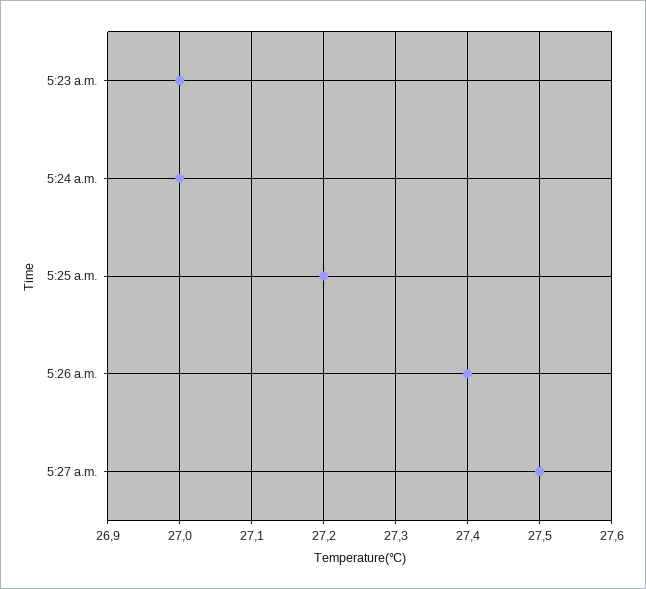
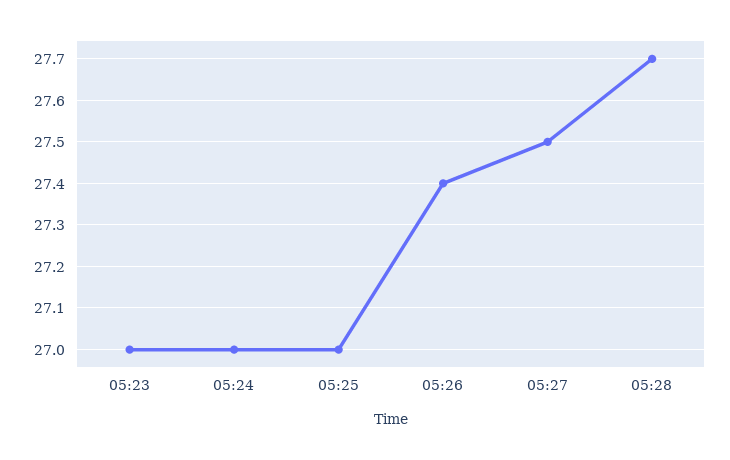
5:25 a.m.: 27.2 -> 27
05:28: none -> 27.7

